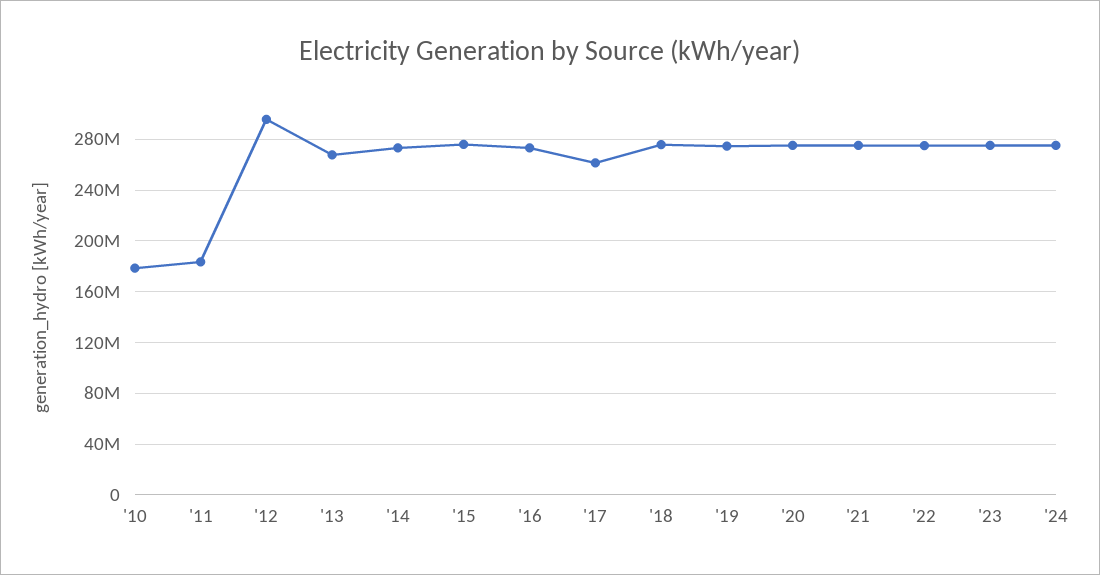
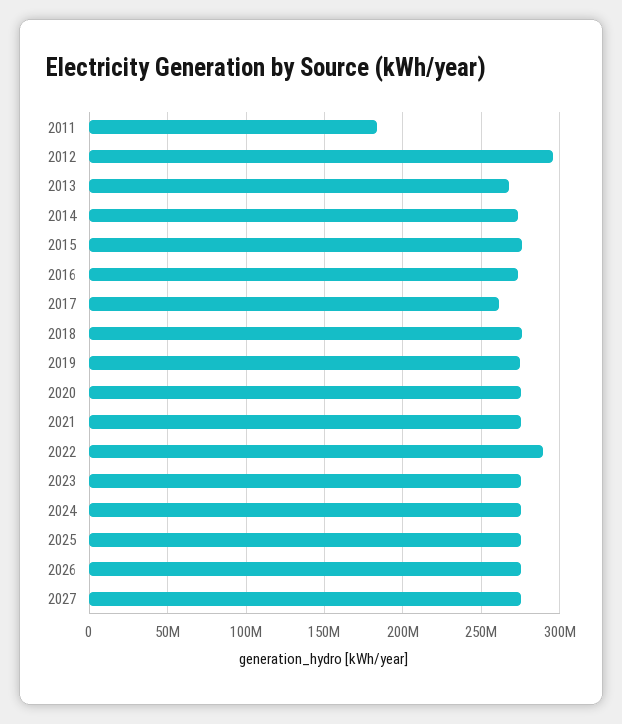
'10: 180000000 -> none
'22: 275000000 -> 290000000
2025: none -> 275000000
2026: none -> 275000000
2027: none -> 275000000

